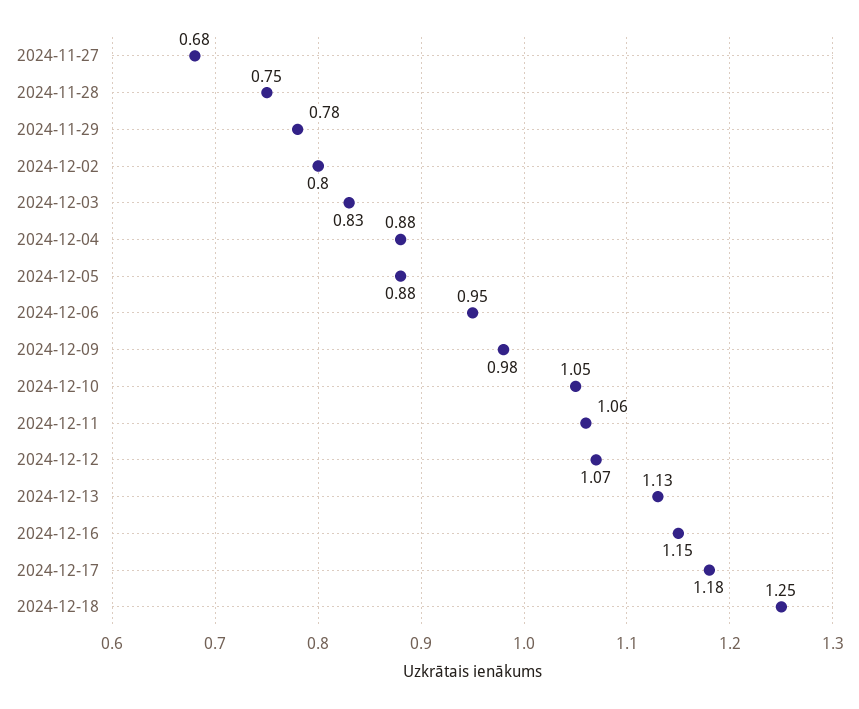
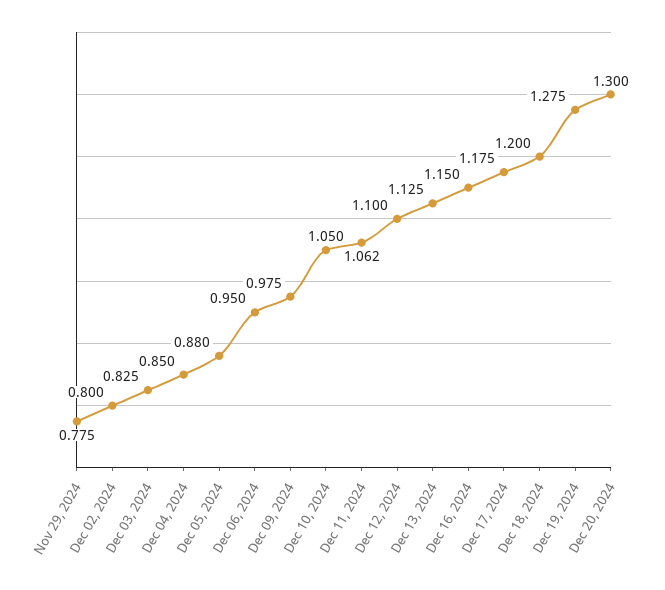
2024-11-27: 0.68 -> none
2024-11-28: 0.75 -> none
2024-12-04: 0.88 -> 0.85
2024-12-12: 1.07 -> 1.1
2024-12-18: 1.25 -> 1.2
Dec 19, 2024: none -> 1.275
Dec 20, 2024: none -> 1.3

